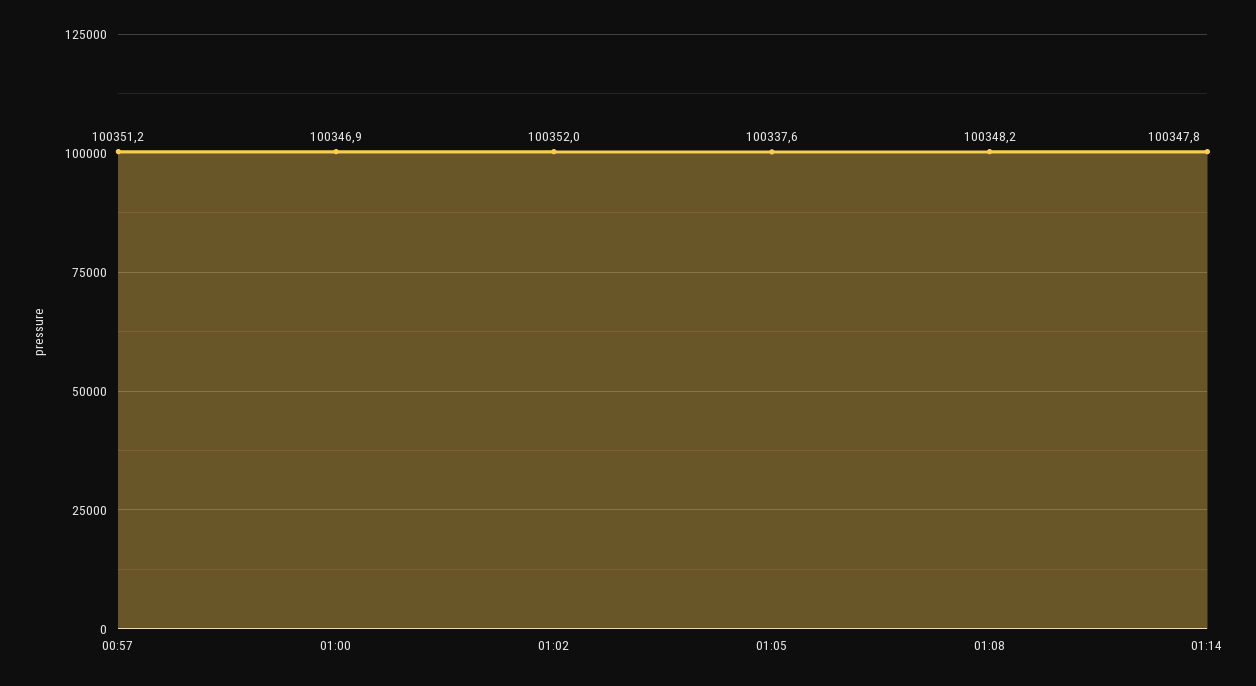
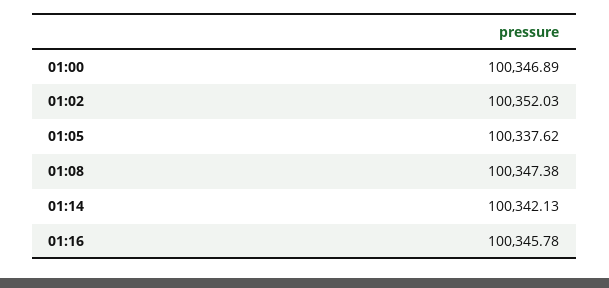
00:57: 100351.2 -> none
01:08: 100348.2 -> 100347.38
01:14: 100347.8 -> 100342.13
01:16: none -> 100345.78

